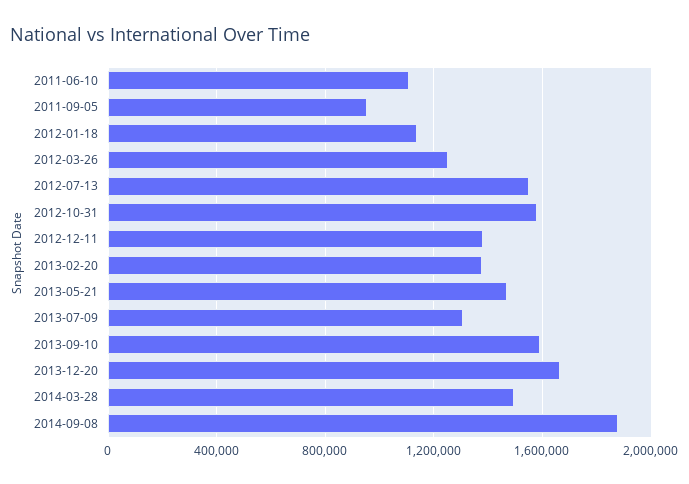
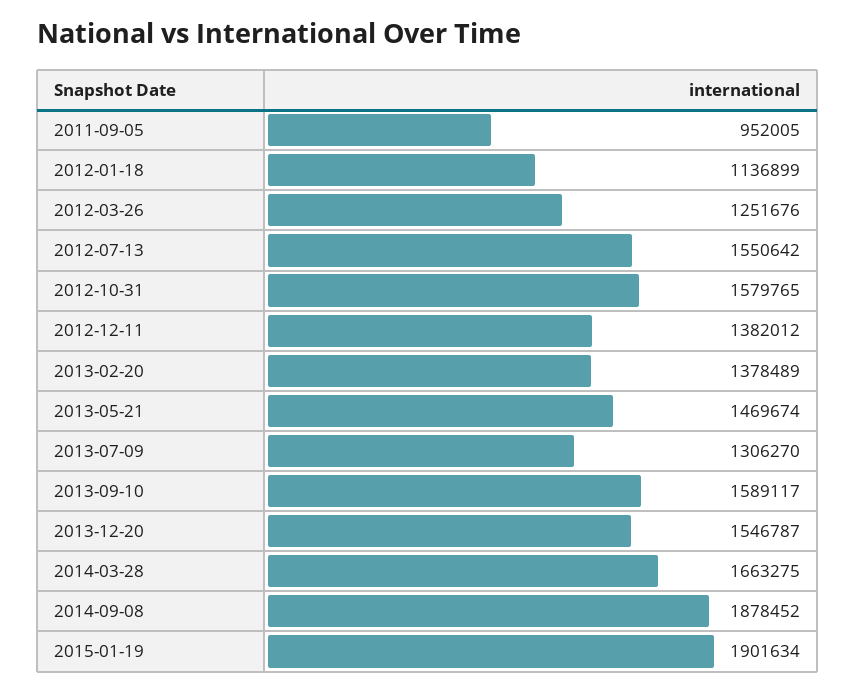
2011-06-10: 1100000 -> none
2013-12-20: 1650000 -> 1546787
2014-03-28: 1500000 -> 1663275
2015-01-19: none -> 1901634

